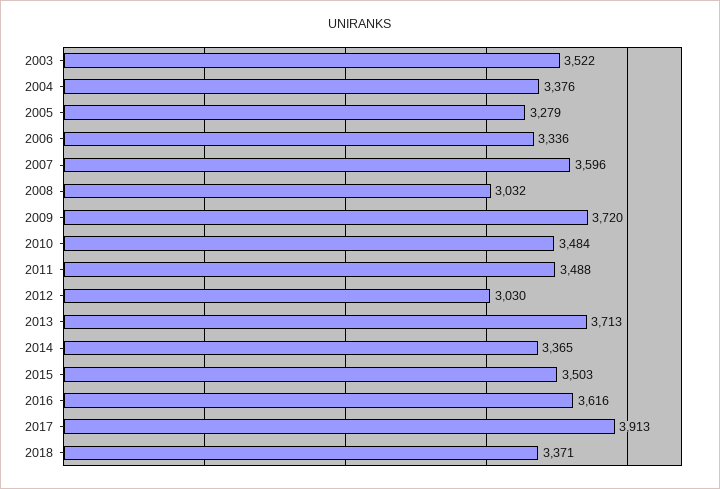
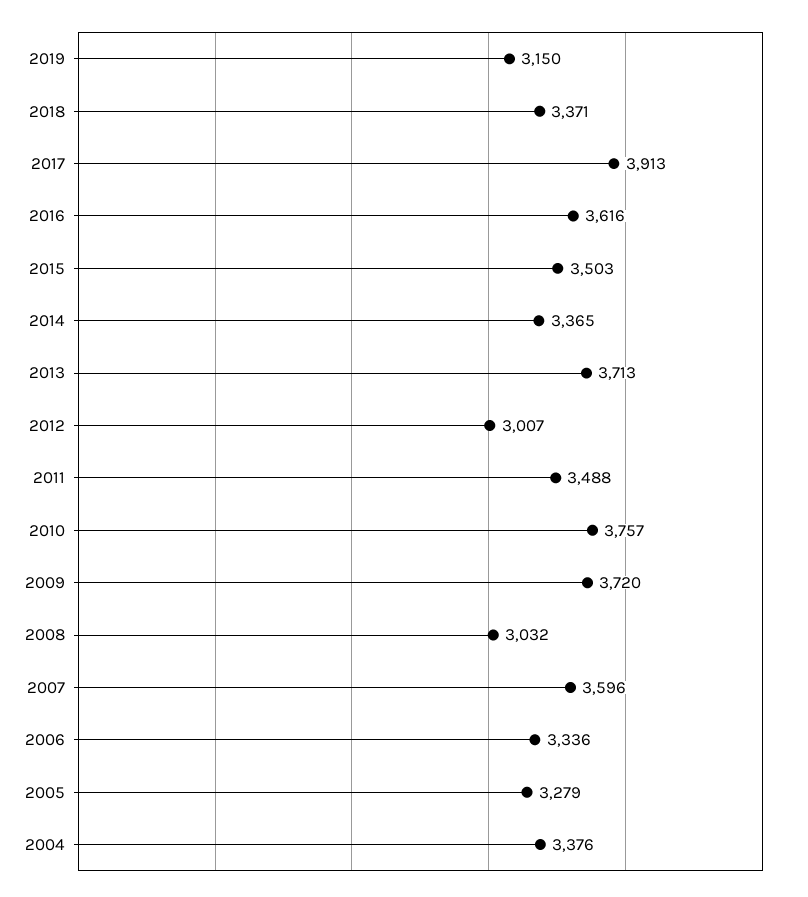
2003: 3522 -> none
2010: 3484 -> 3757
2012: 3030 -> 3007
2019: none -> 3150

